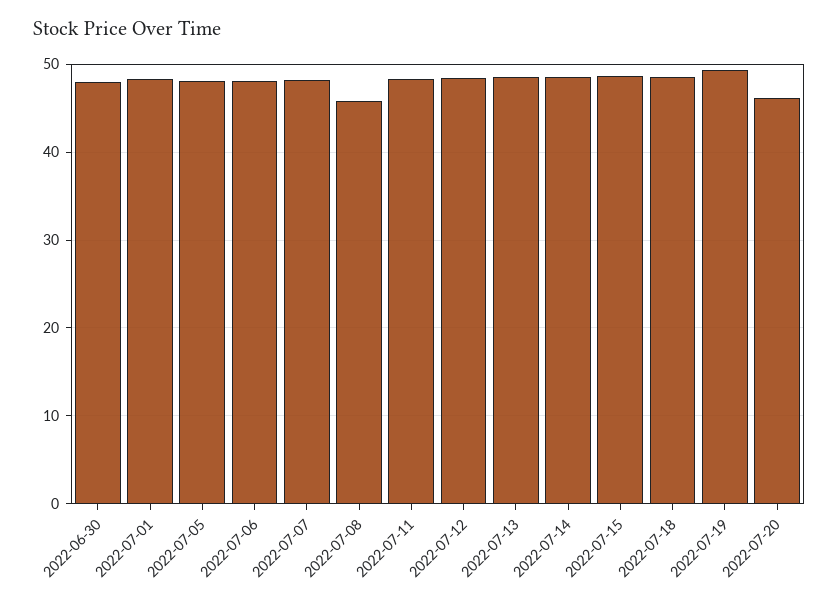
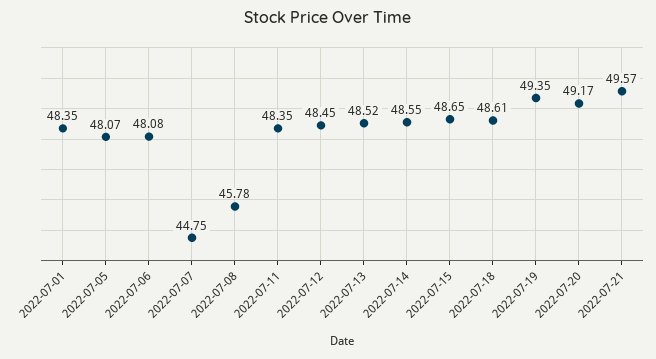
2022-06-30: 48 -> none
2022-07-07: 48 -> 44.75
2022-07-20: 46 -> 49.17
2022-07-21: none -> 49.57

